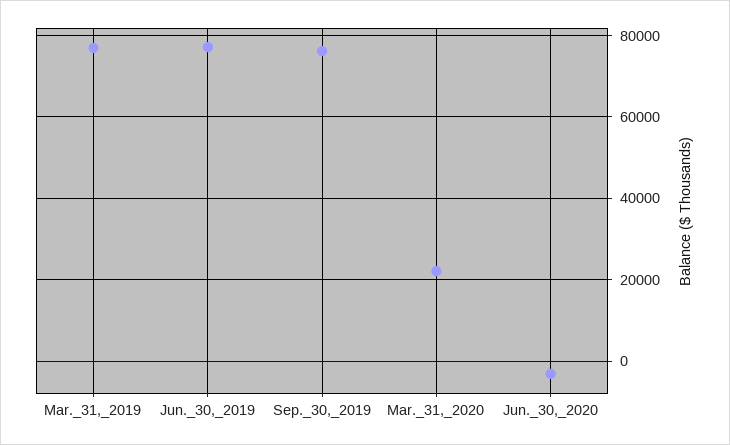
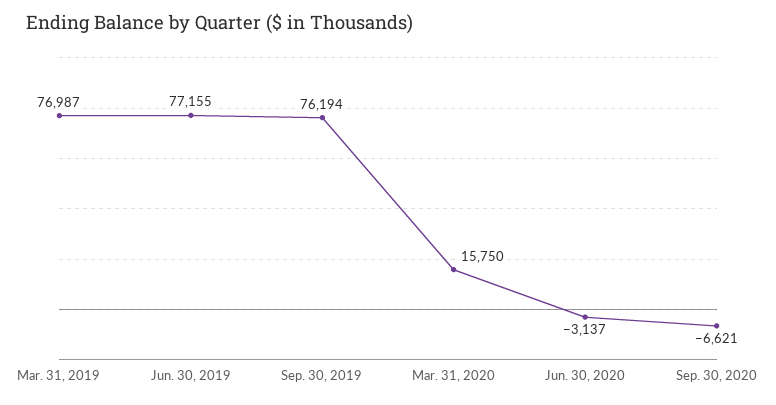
Mar._31,_2020: 22000 -> 15750
Sep. 30, 2020: none -> -6621

